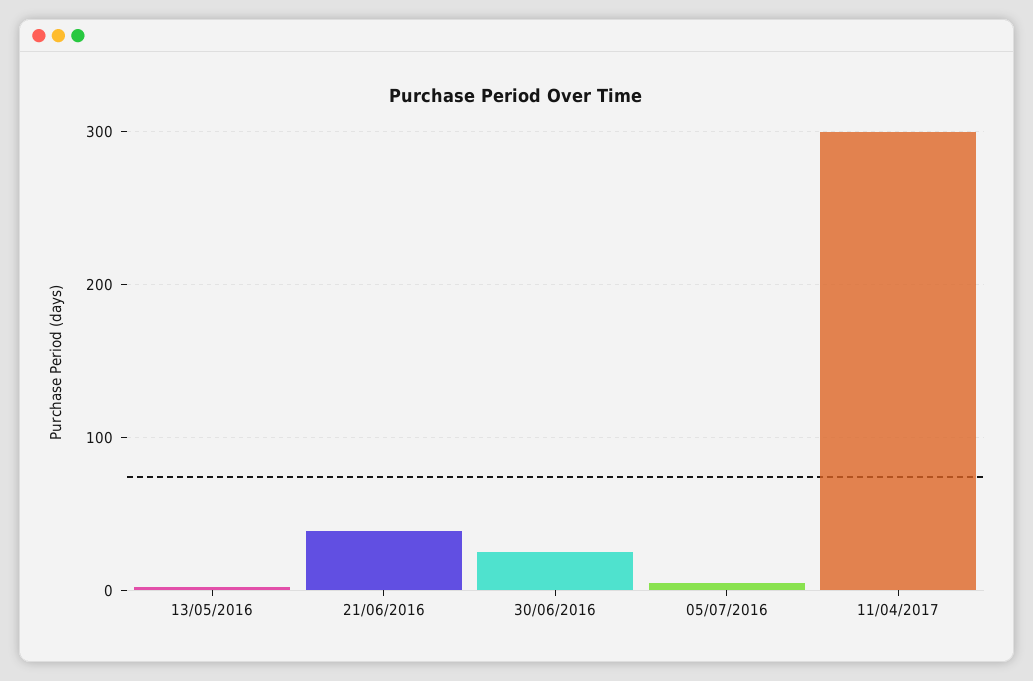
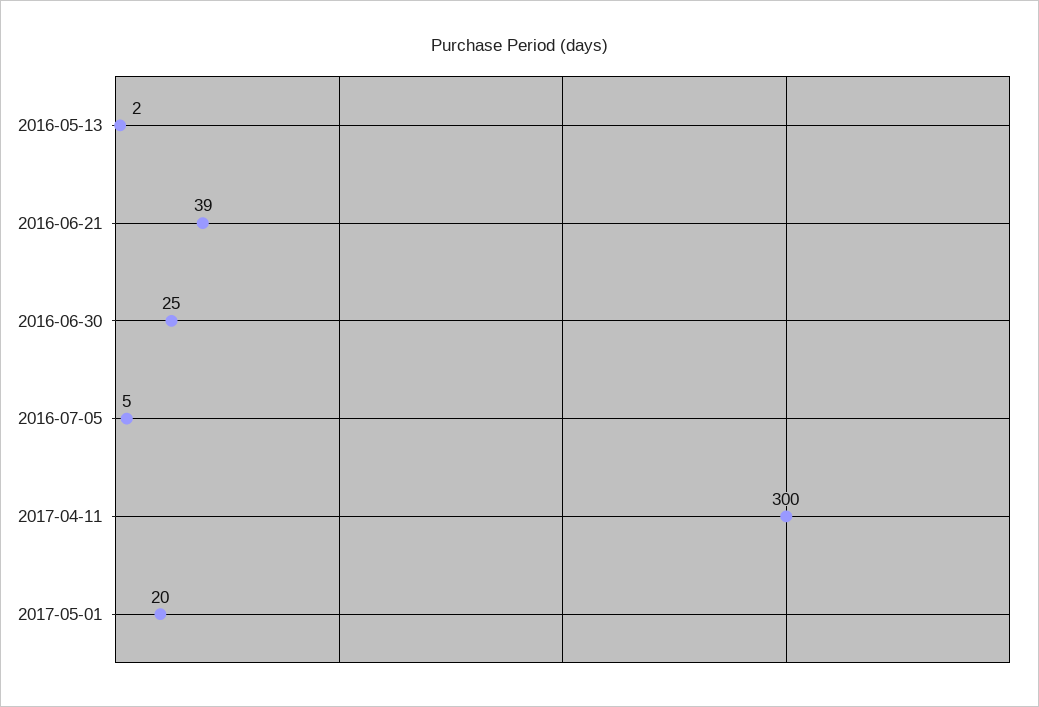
2017-05-01: none -> 20

